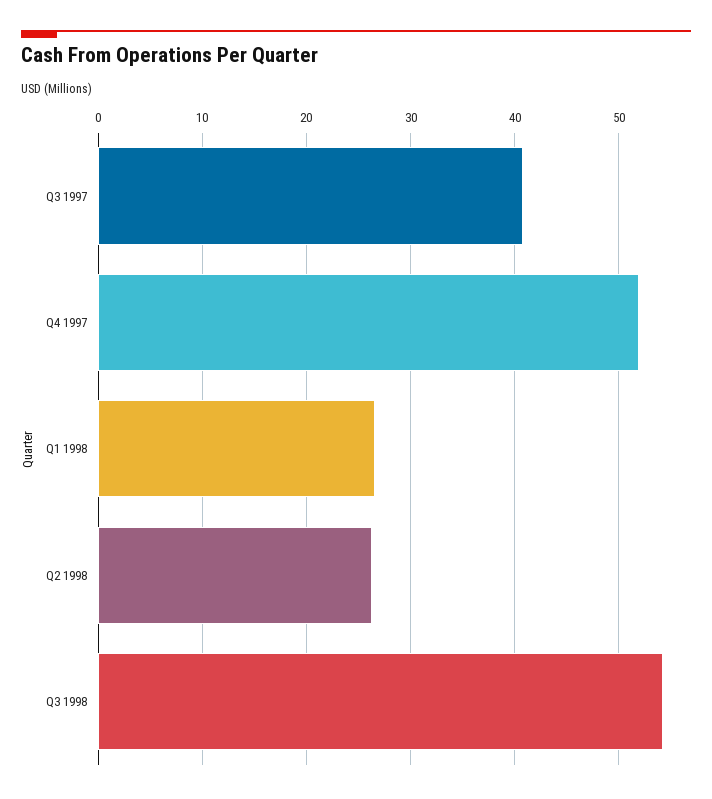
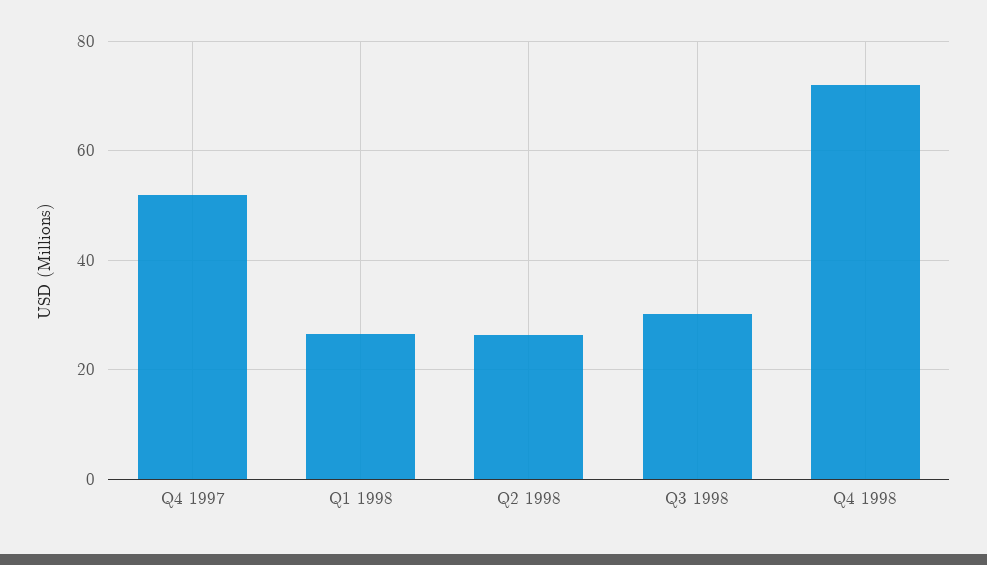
Q3 1997: 41 -> none
Q3 1998: 54 -> 30
Q4 1998: none -> 72

